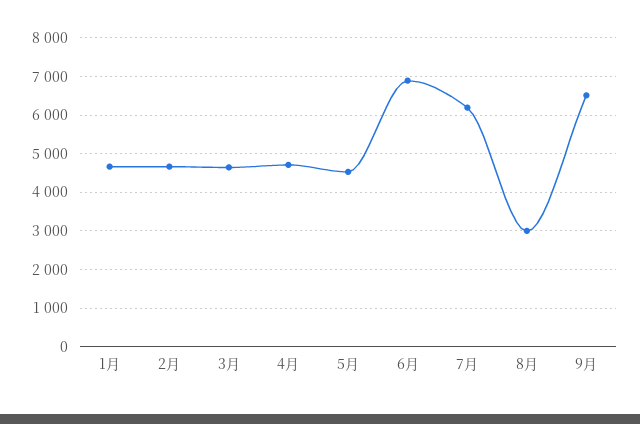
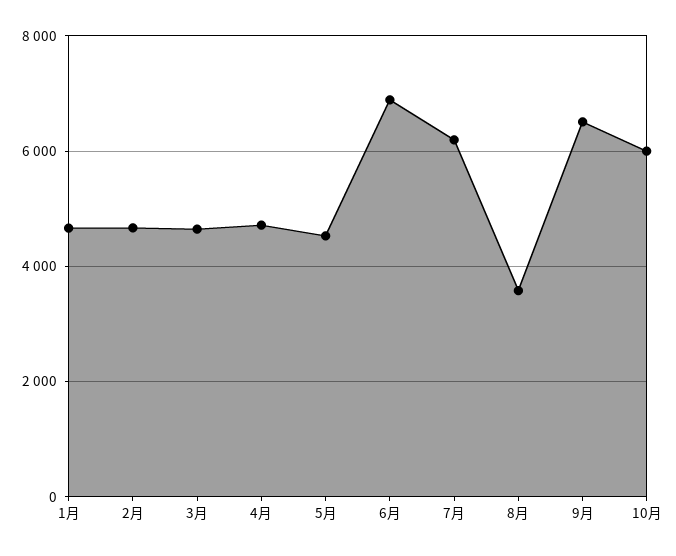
8月: 3000 -> 3600
10月: none -> 6000

